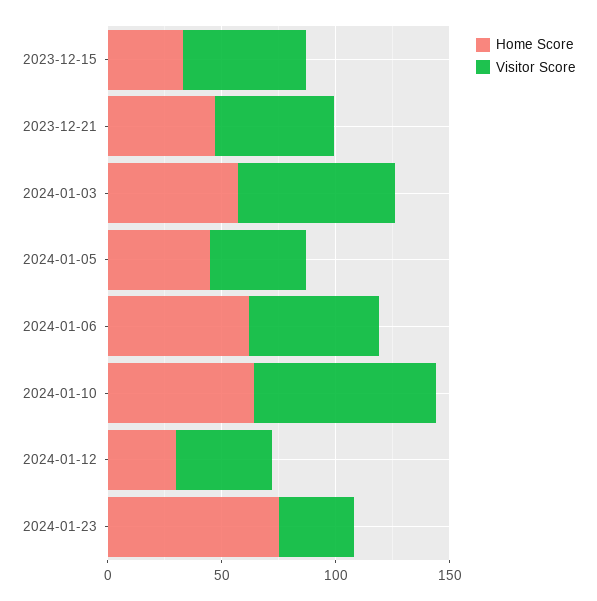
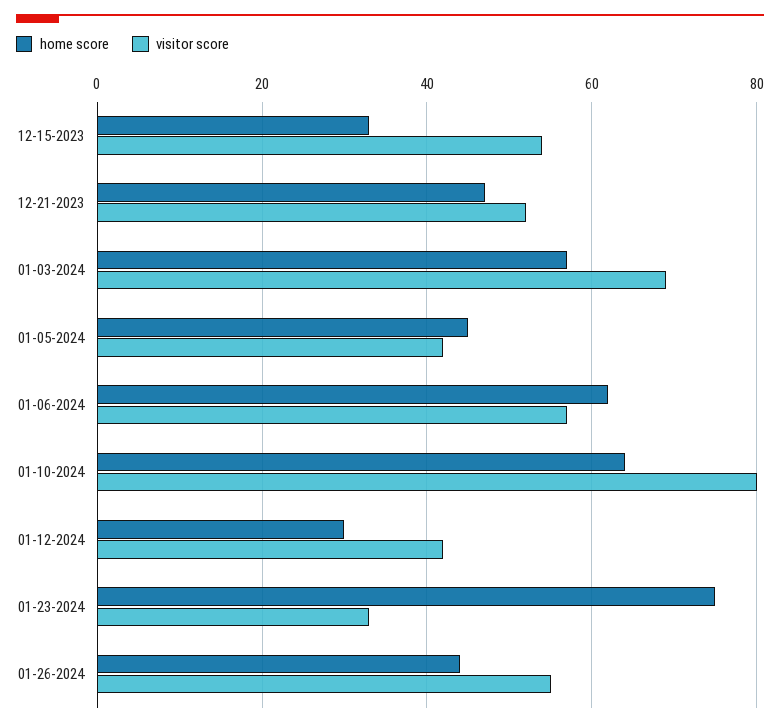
Home Score, 01-26-2024: none -> 45
Visitor Score, 01-26-2024: none -> 55

